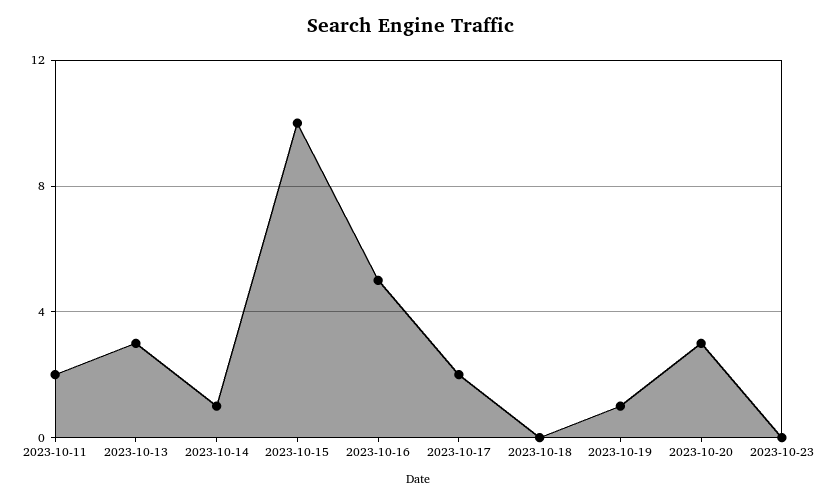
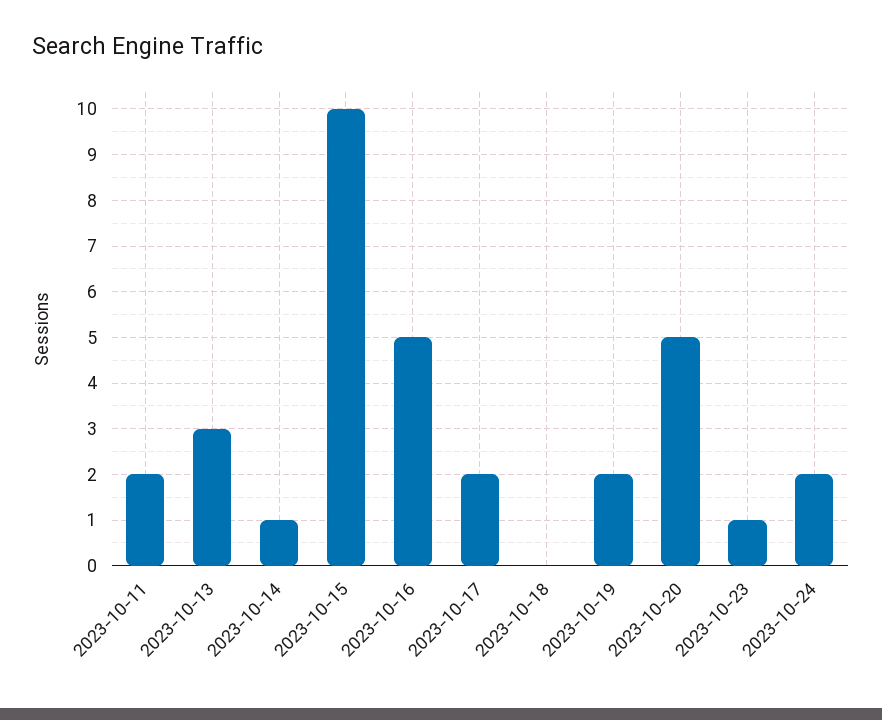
2023-10-19: 1 -> 2
2023-10-20: 3 -> 5
2023-10-23: 0 -> 1
2023-10-24: none -> 2

